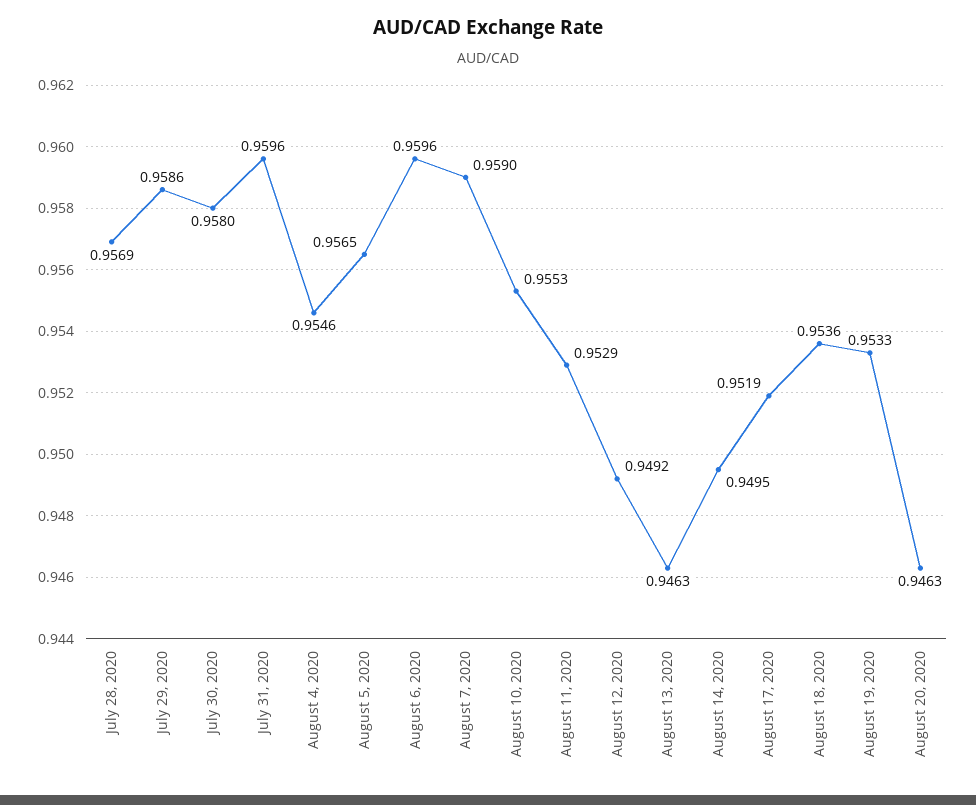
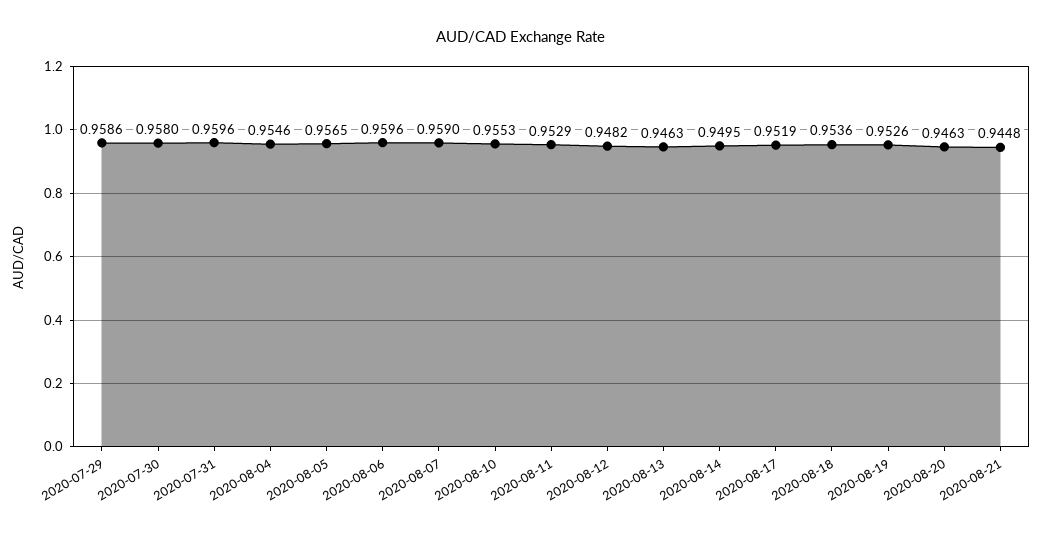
July 28, 2020: 0.9569 -> none
August 12, 2020: 0.9492 -> 0.9482
August 19, 2020: 0.9533 -> 0.9526
2020-08-21: none -> 0.9448

